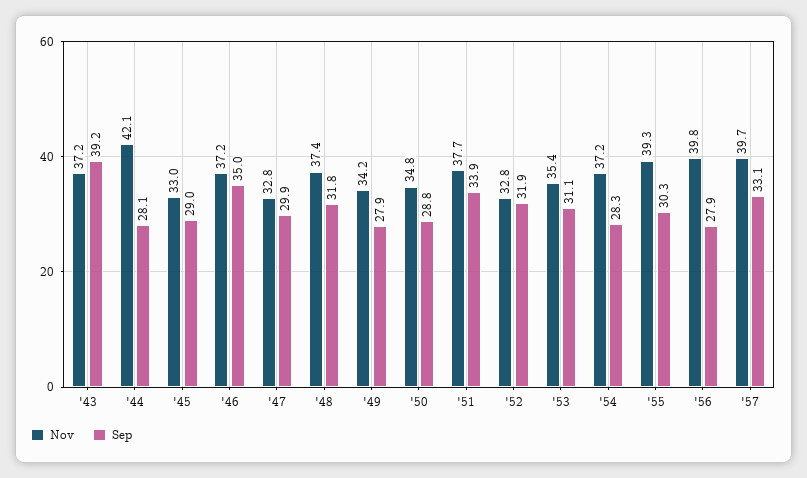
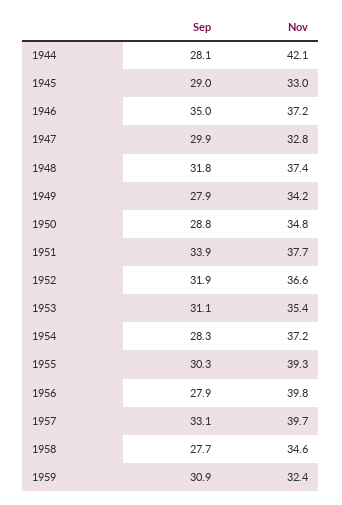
Nov, '43: 37.2 -> none
Sep, '43: 39.2 -> none
Nov, '52: 32.8 -> 36.6
Sep, 1958: none -> 27.7
Nov, 1958: none -> 34.6
Sep, 1959: none -> 30.9
Nov, 1959: none -> 32.4

